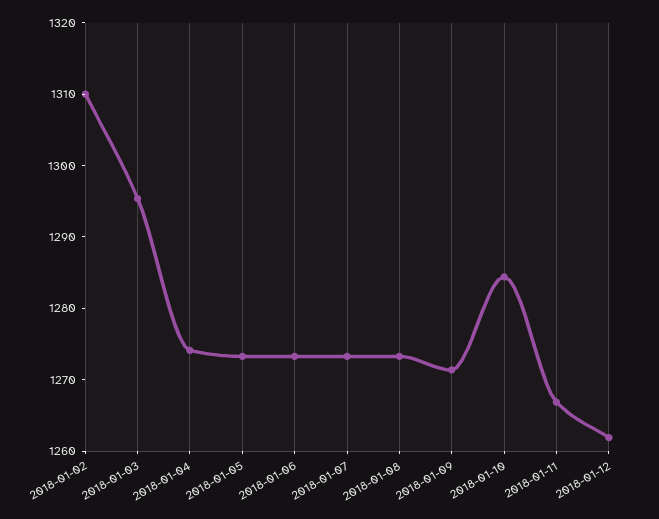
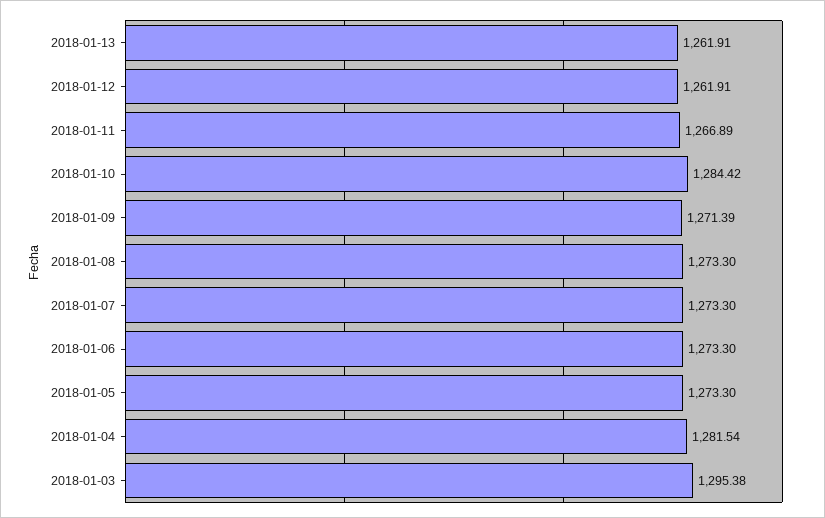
2018-01-02: 1310 -> none
2018-01-04: 1274 -> 1281.54
2018-01-13: none -> 1261.91

